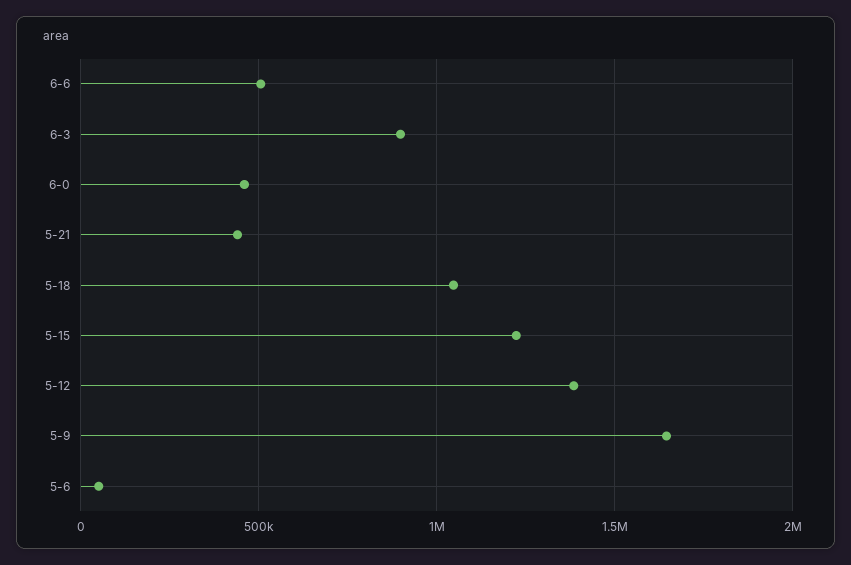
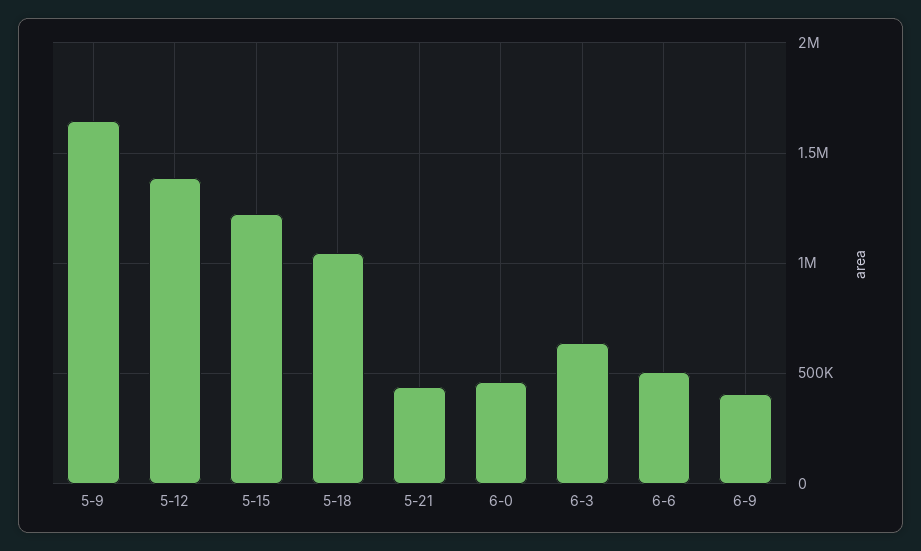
6-3: 900000 -> 650000
5-6: 50000 -> none
6-9: none -> 400000

